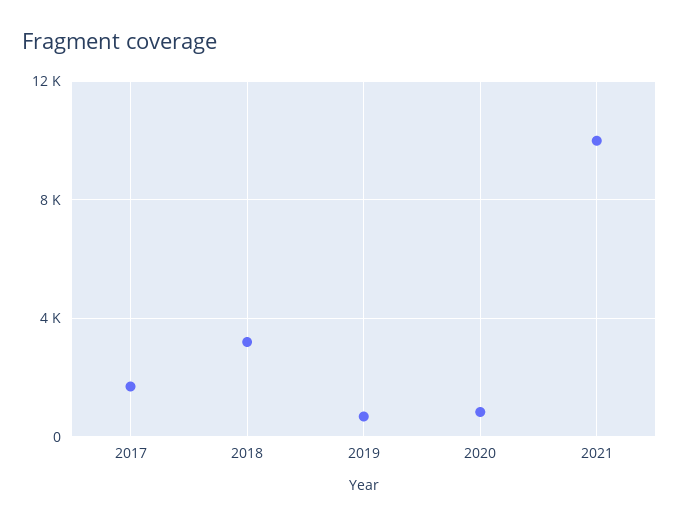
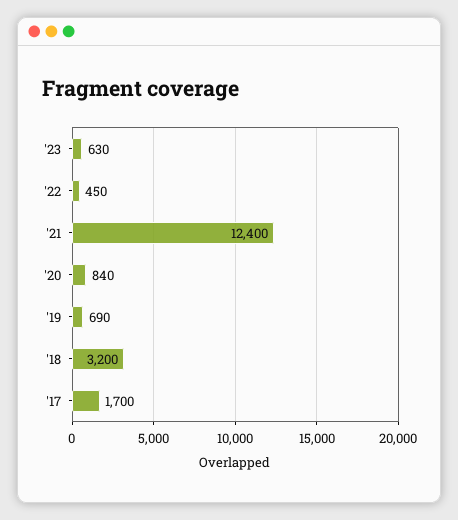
2021: 10000 -> 12400
'23: none -> 630
'22: none -> 450

